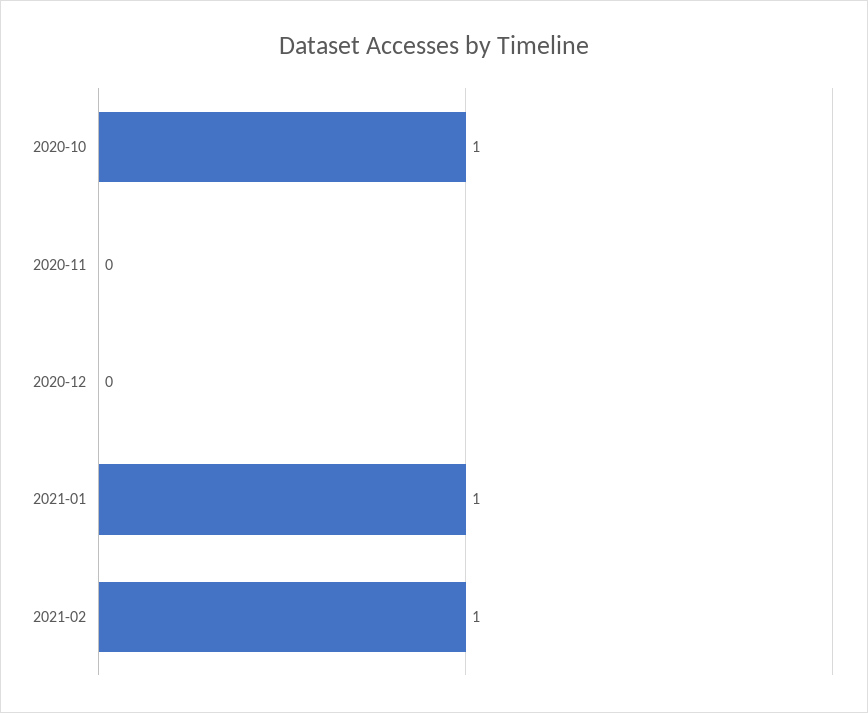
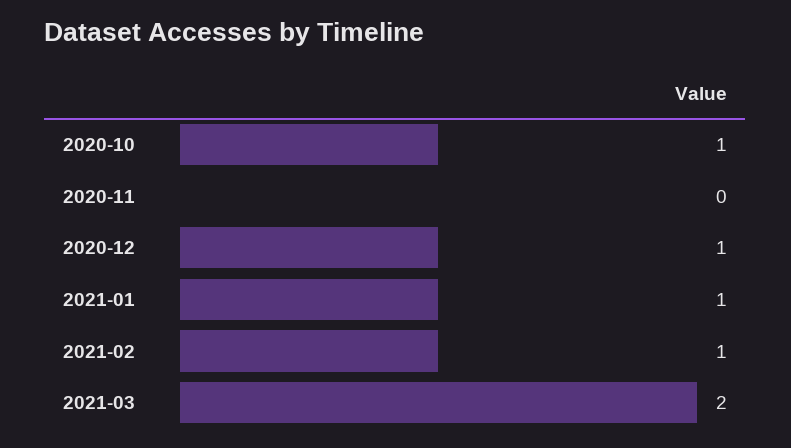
2020-12: 0 -> 1
2021-03: none -> 2

